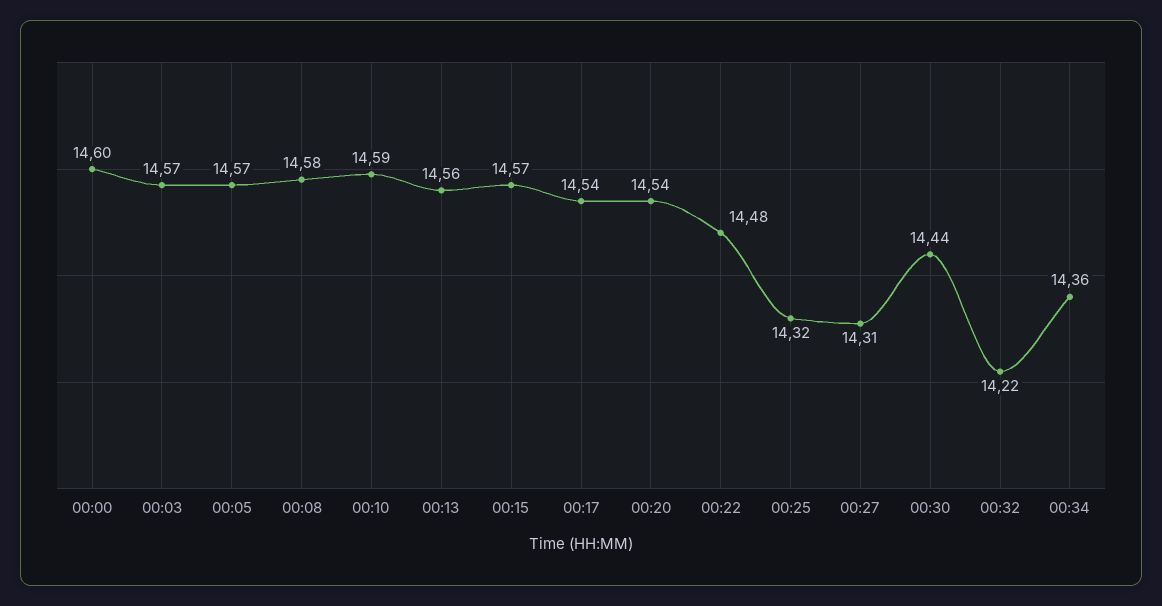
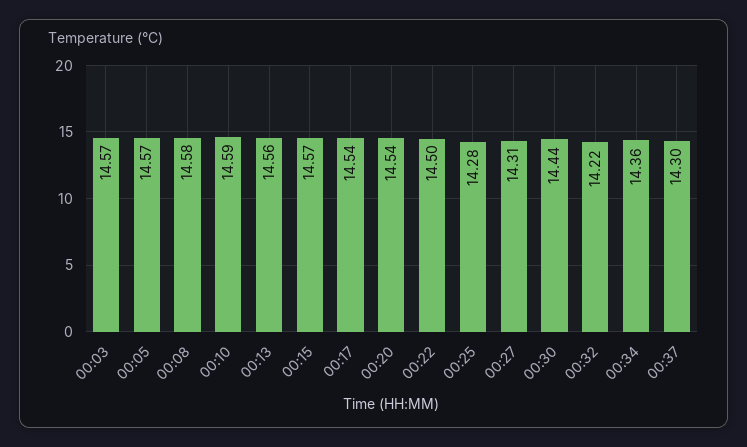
00:00: 14.6 -> none
00:22: 14.48 -> 14.5
00:25: 14.32 -> 14.28
00:37: none -> 14.3

